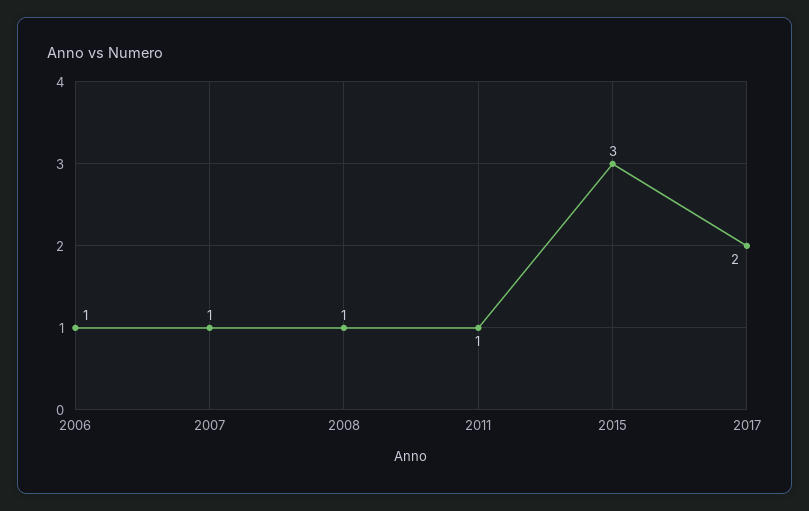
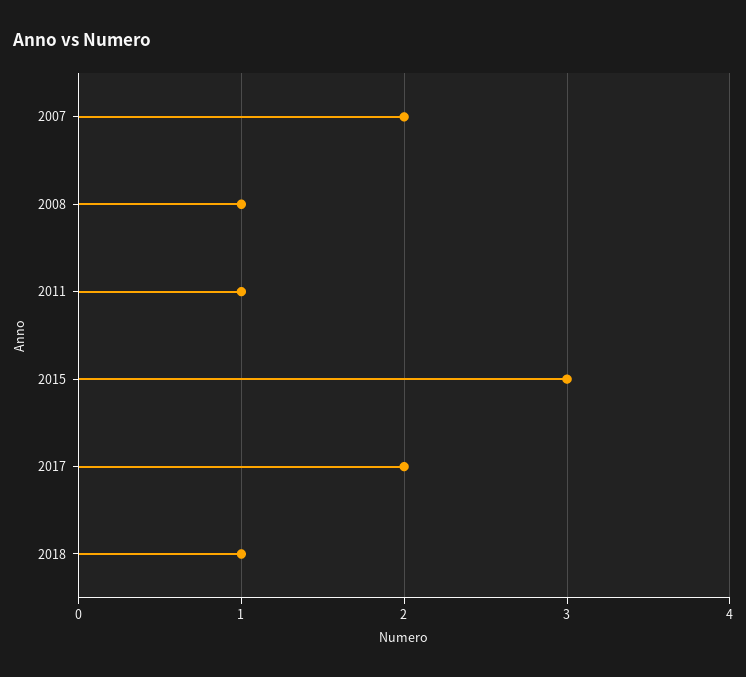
2006: 1 -> none
2007: 1 -> 2
2018: none -> 1

